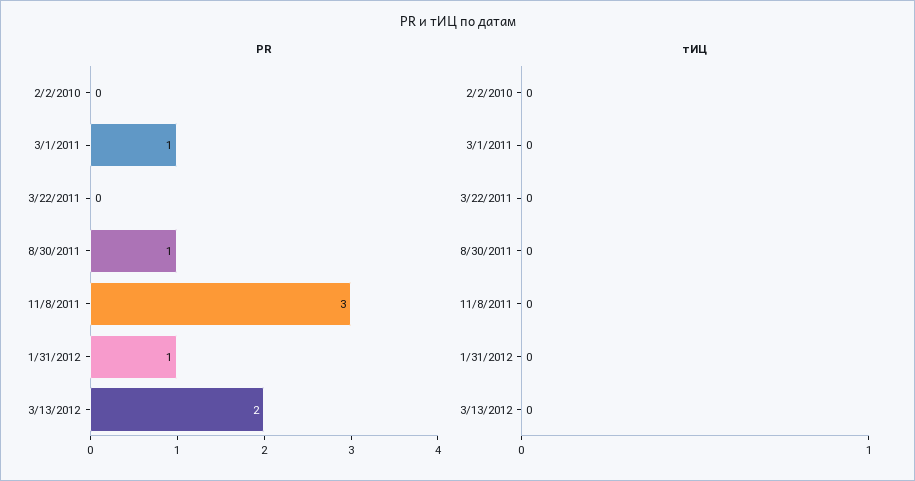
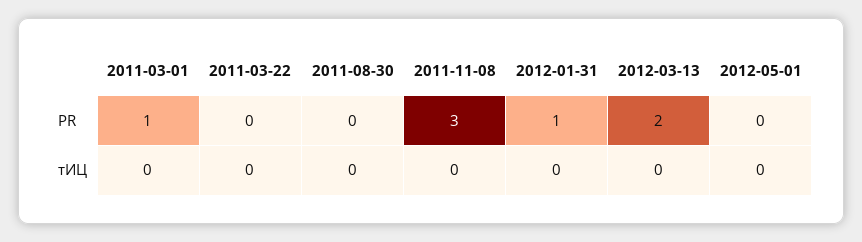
PR, 2/2/2010: 0 -> none
PR, 8/30/2011: 1 -> 0
тИЦ, 2/2/2010: 0 -> none
PR, 2012-05-01: none -> 0
тИЦ, 2012-05-01: none -> 0

